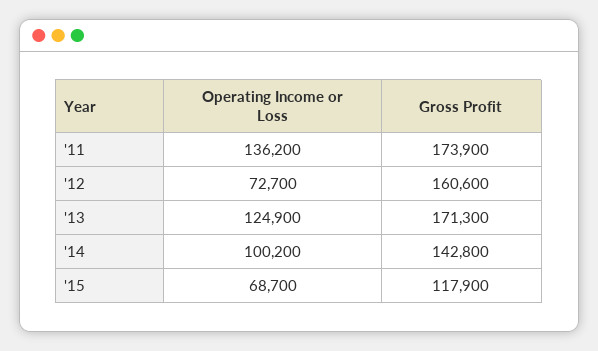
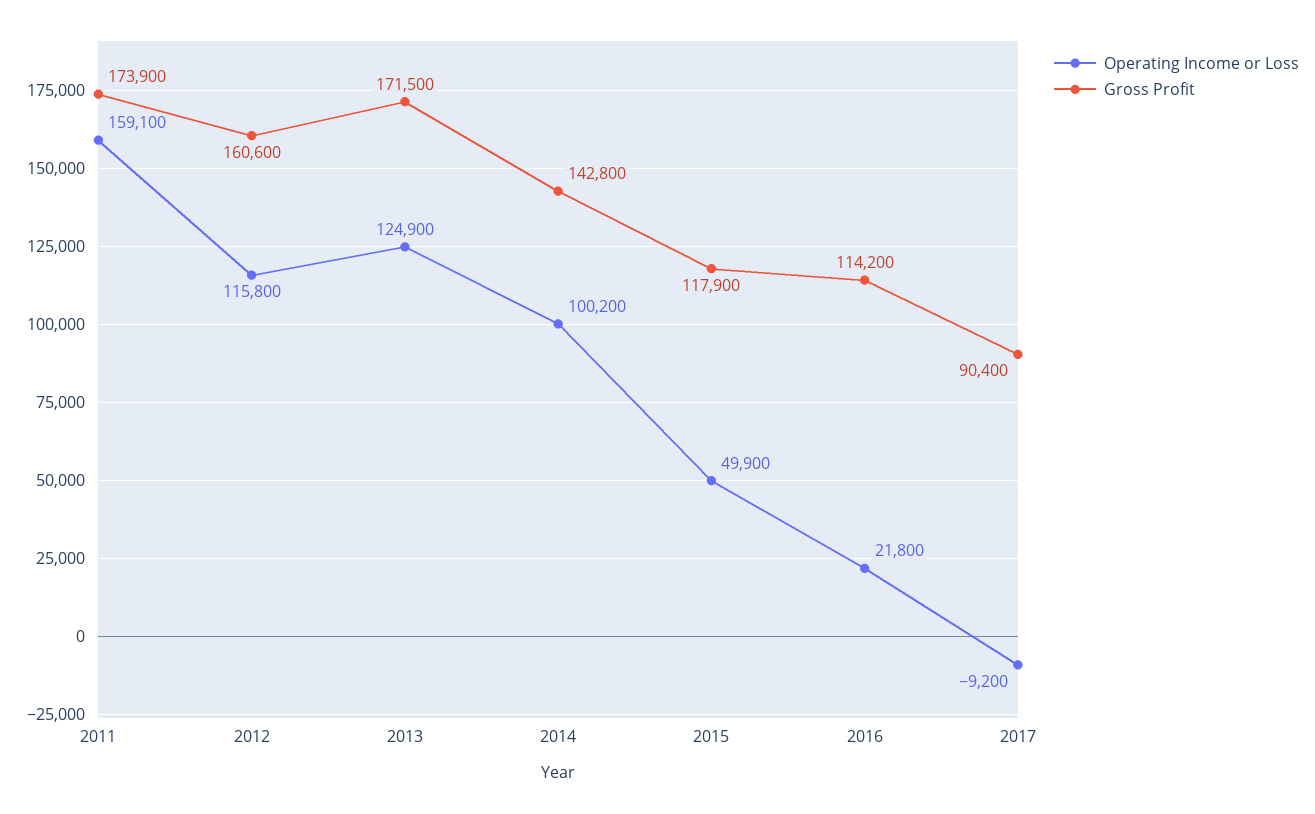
Operating Income or Loss, '11: 136200 -> 159100
Operating Income or Loss, '12: 72700 -> 115800
Gross Profit, '13: 171300 -> 171500
Operating Income or Loss, '15: 68700 -> 49900
Operating Income or Loss, 2016: none -> 21800
Gross Profit, 2016: none -> 114200
Operating Income or Loss, 2017: none -> -9200
Gross Profit, 2017: none -> 90400

